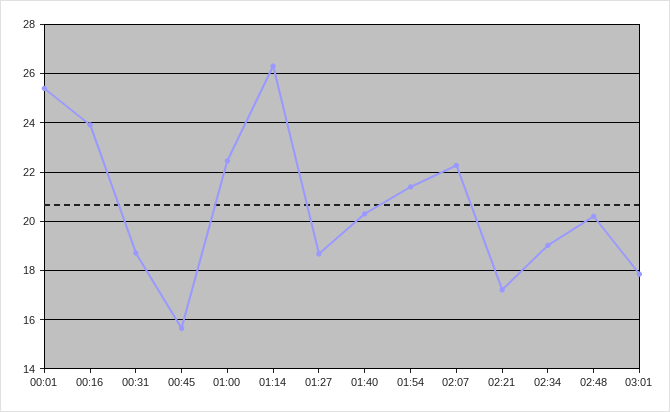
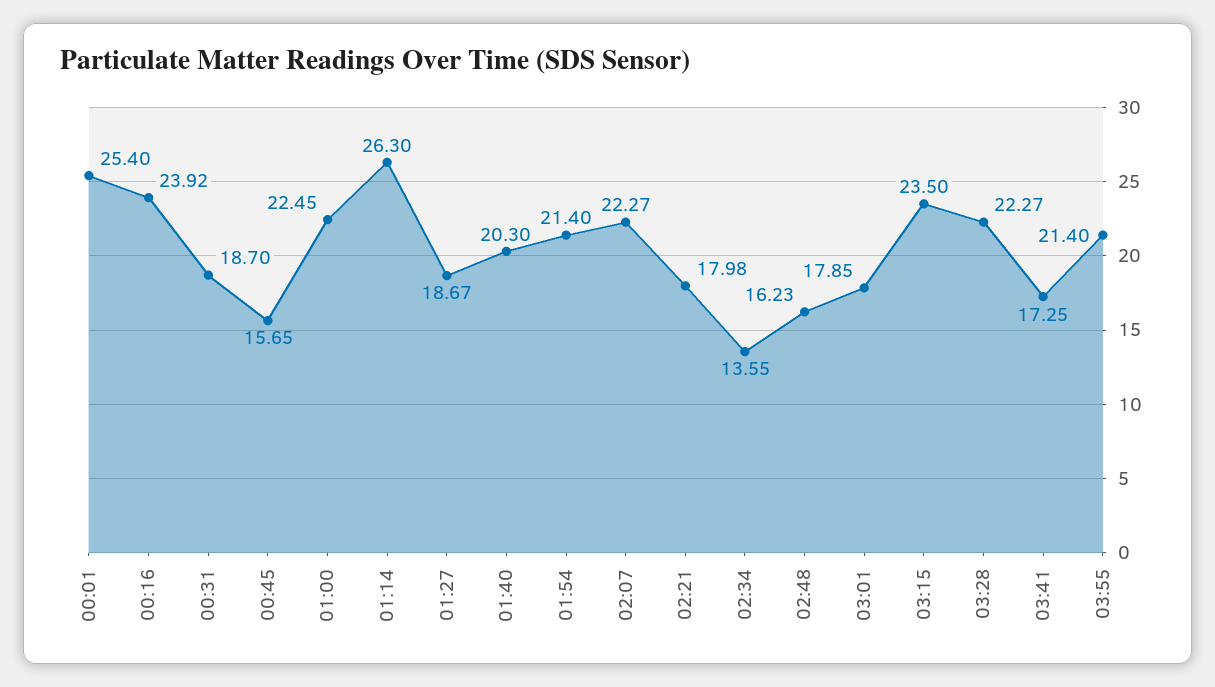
02:21: 17.25 -> 17.98
02:34: 19 -> 13.55
02:48: 20.25 -> 16.23
03:15: none -> 23.5
03:28: none -> 22.27
03:41: none -> 17.25
03:55: none -> 21.4

